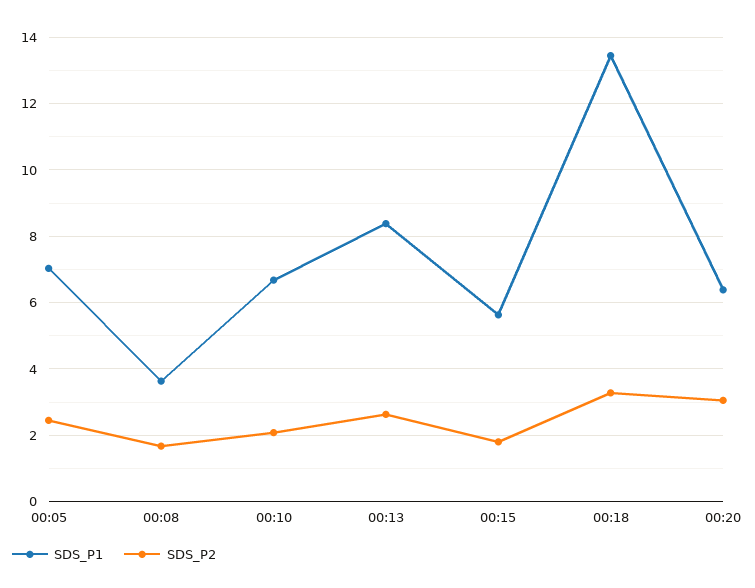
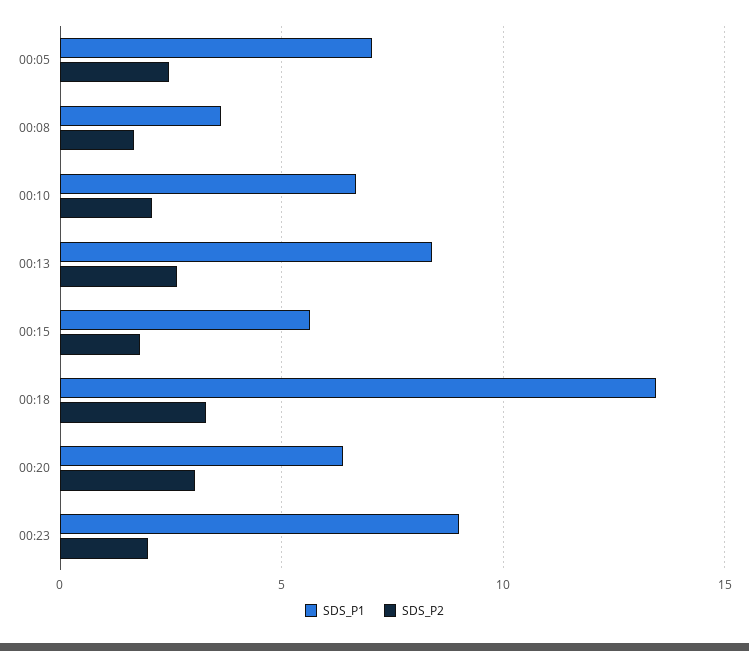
SDS_P1, 00:23: none -> 9
SDS_P2, 00:23: none -> 2

